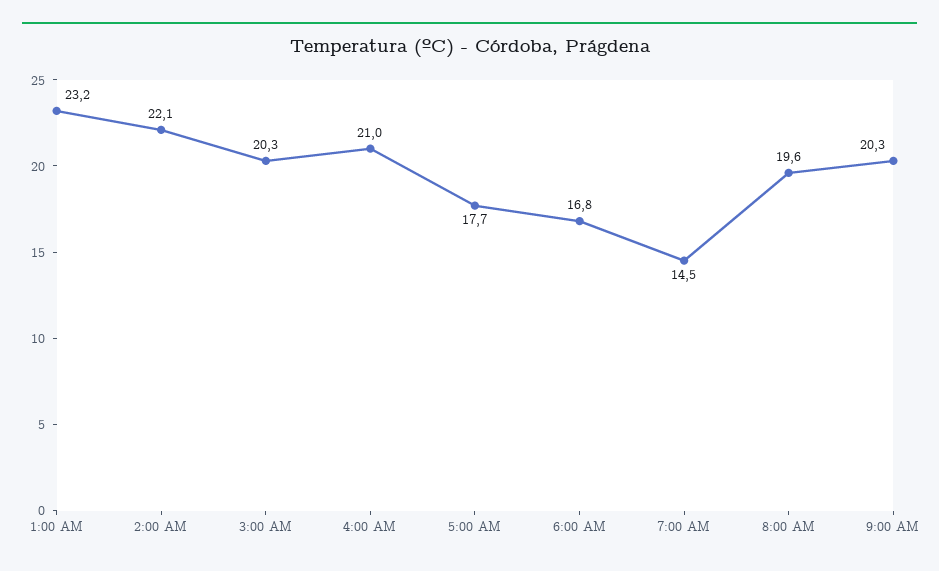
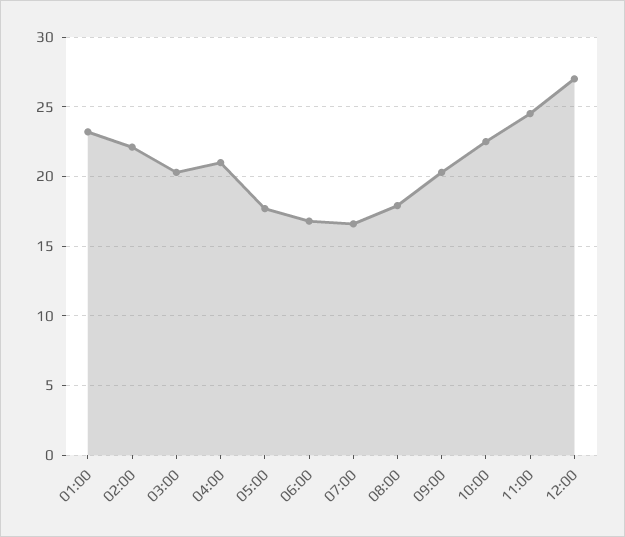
7:00 AM: 14.5 -> 16.5
8:00 AM: 19.6 -> 18
10:00: none -> 22.5
11:00: none -> 24.5
12:00: none -> 27

